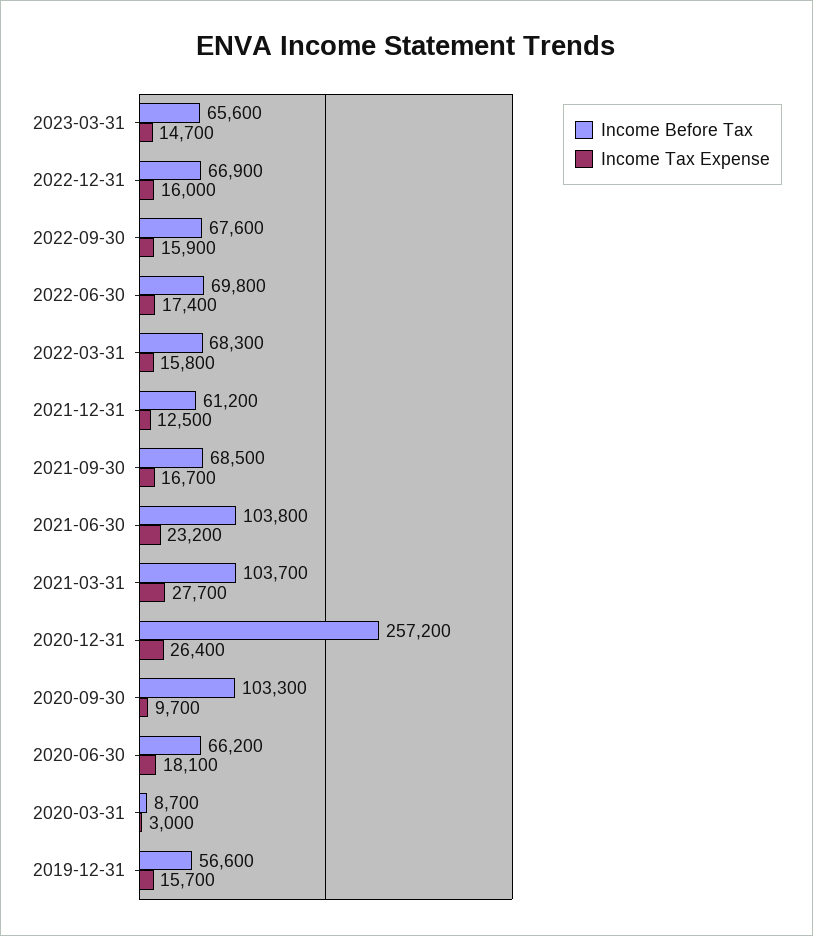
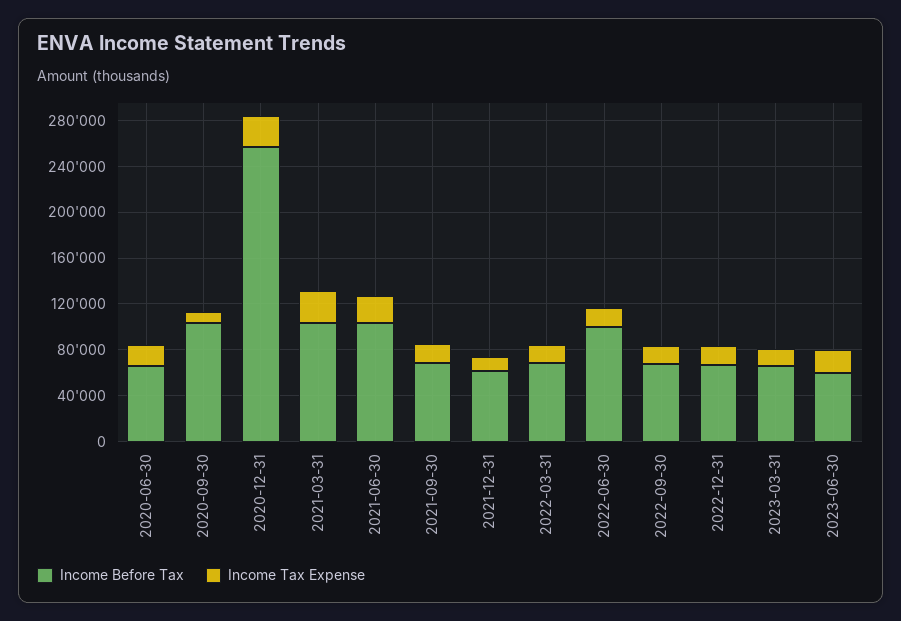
Income Before Tax, 2022-06-30: 69800 -> 100000
Income Before Tax, 2020-03-31: 8700 -> none
Income Tax Expense, 2020-03-31: 3000 -> none
Income Before Tax, 2019-12-31: 56600 -> none
Income Tax Expense, 2019-12-31: 15700 -> none
Income Before Tax, 2023-06-30: none -> 60000
Income Tax Expense, 2023-06-30: none -> 20000

